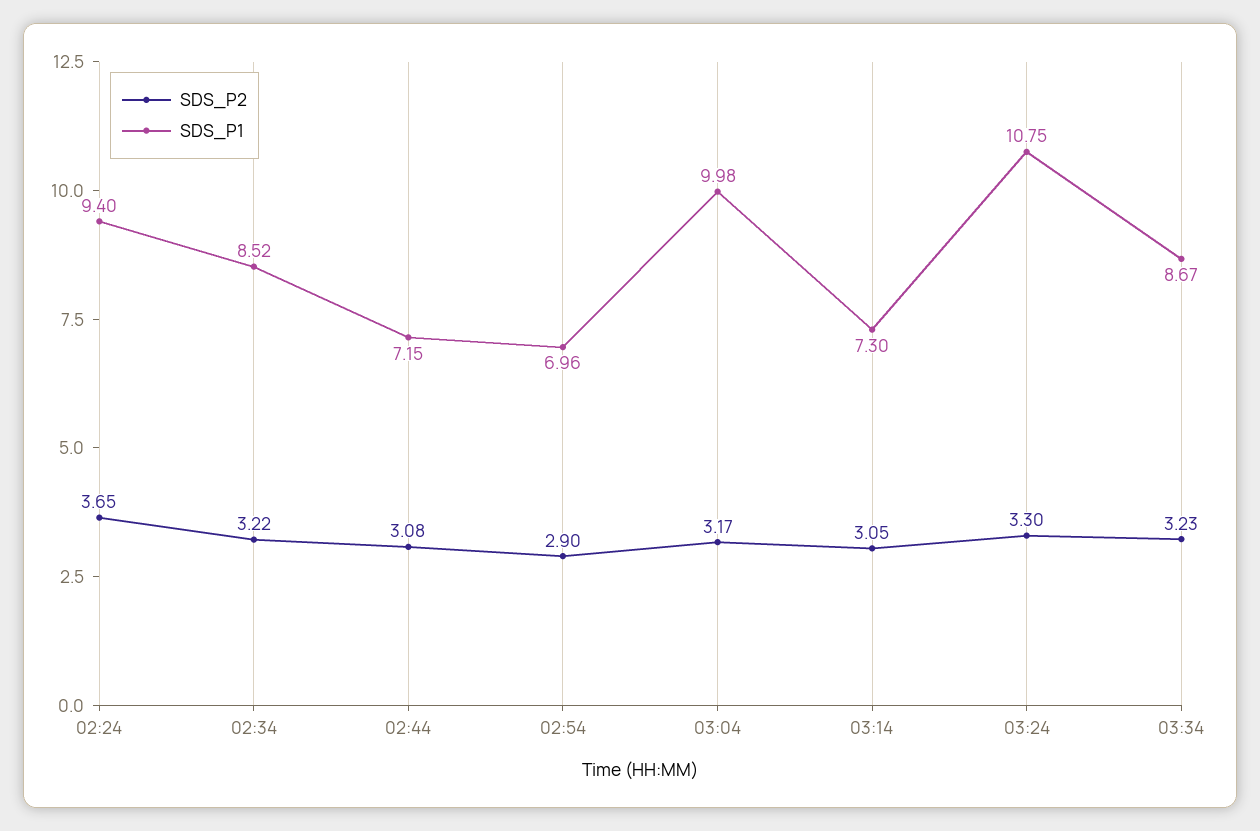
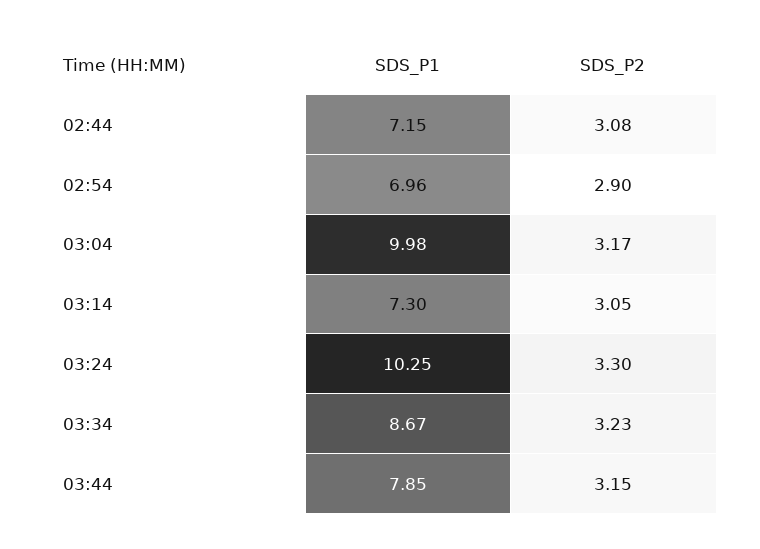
SDS_P2, 02:24: 3.65 -> none
SDS_P1, 02:24: 9.4 -> none
SDS_P2, 02:34: 3.22 -> none
SDS_P1, 02:34: 8.52 -> none
SDS_P1, 03:24: 10.75 -> 10.25
SDS_P1, 03:44: none -> 7.85
SDS_P2, 03:44: none -> 3.15

